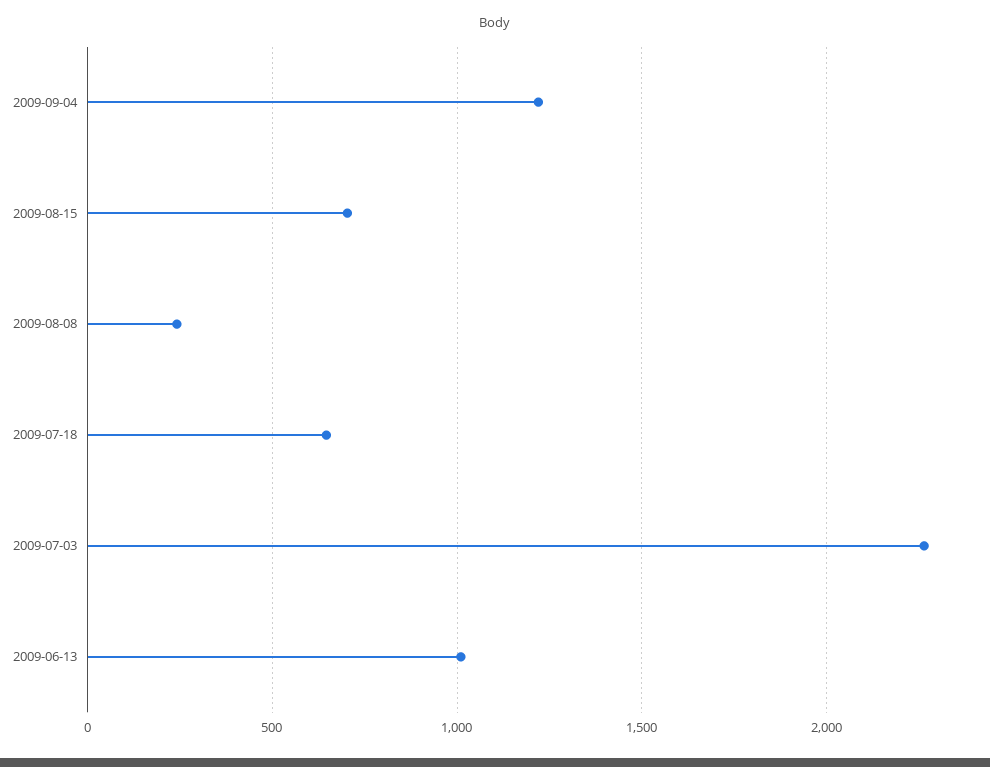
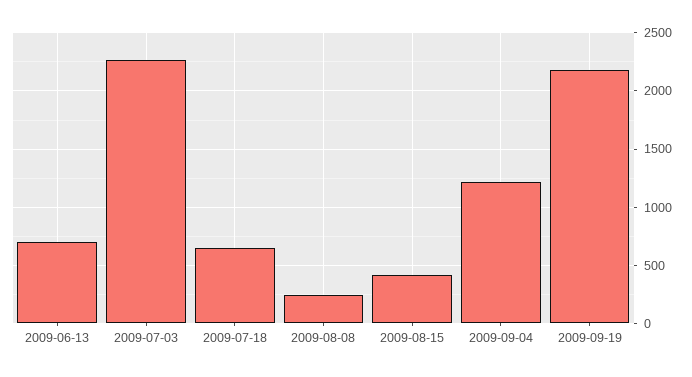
2009-08-15: 700 -> 400
2009-06-13: 1000 -> 700
2009-09-19: none -> 2200

